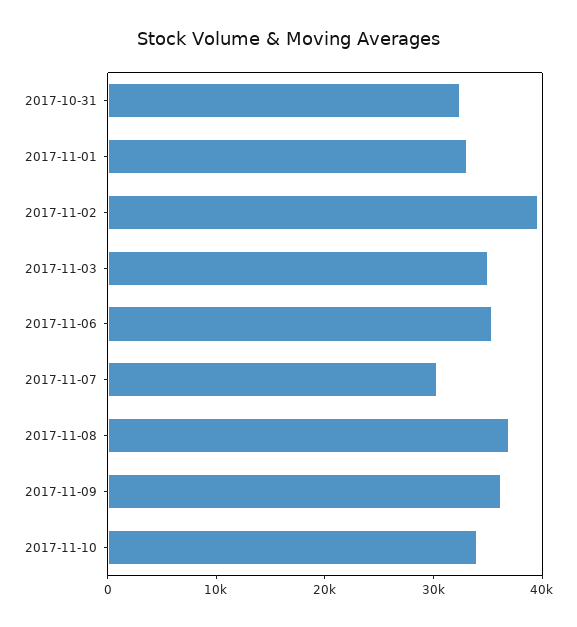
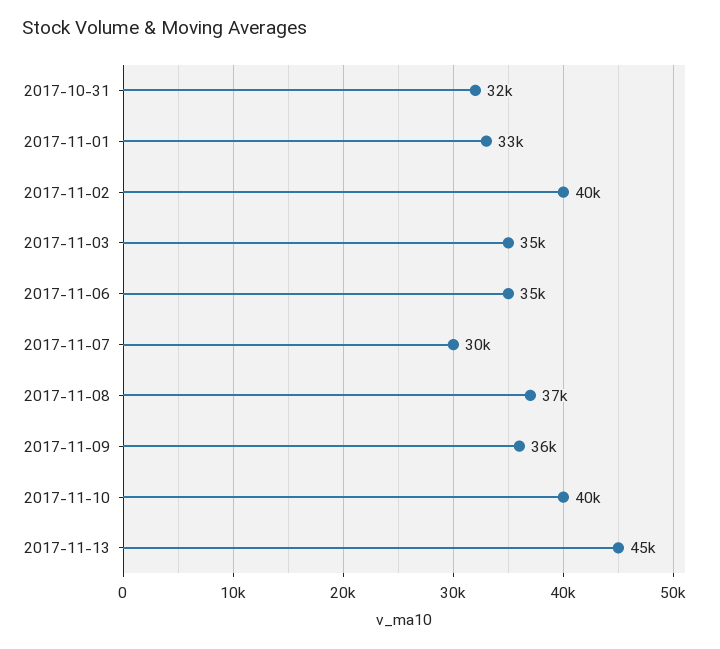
2017-11-10: 34000 -> 40000
2017-11-13: none -> 45000

